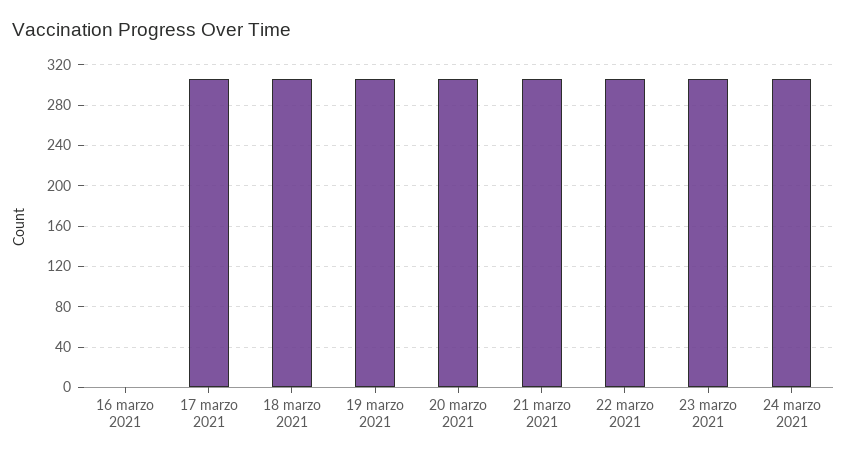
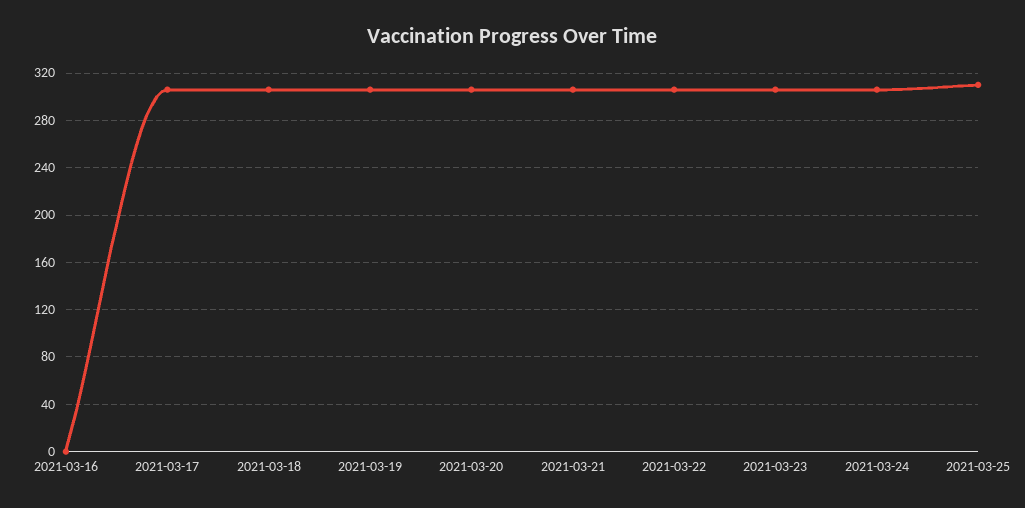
2021-03-25: none -> 310

